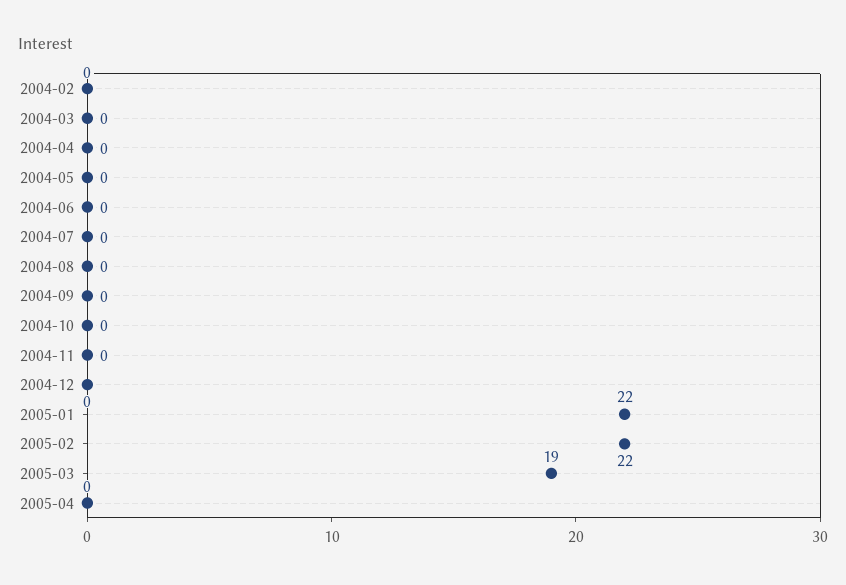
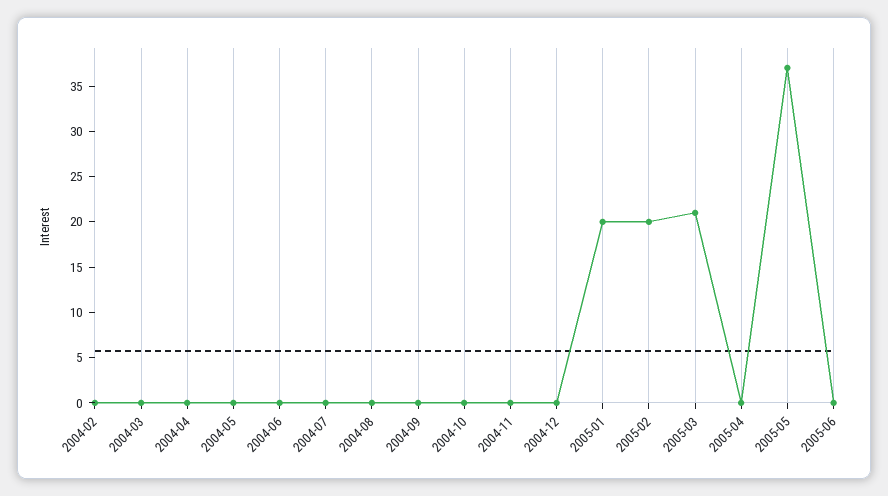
2005-01: 22 -> 20
2005-02: 22 -> 20
2005-03: 19 -> 21
2005-05: none -> 37
2005-06: none -> 0

